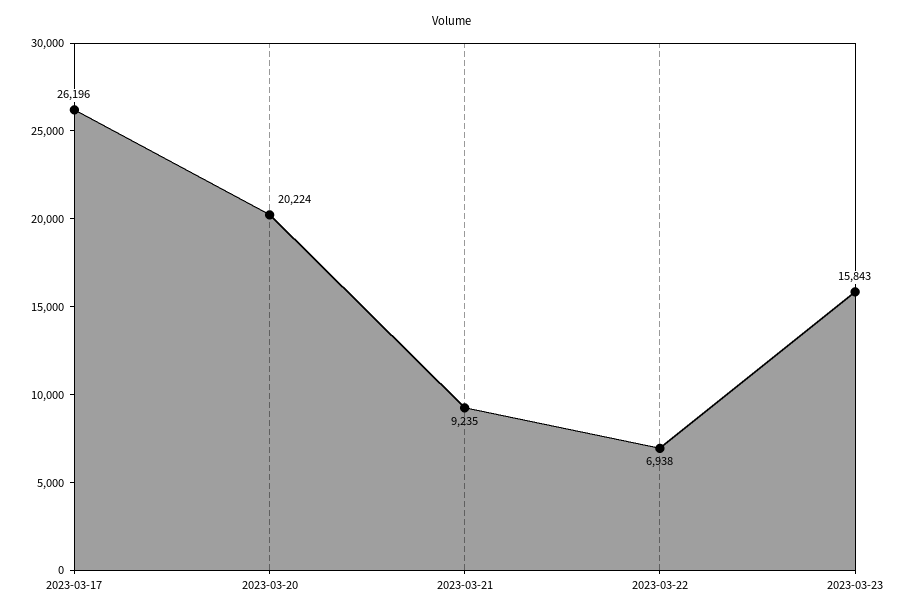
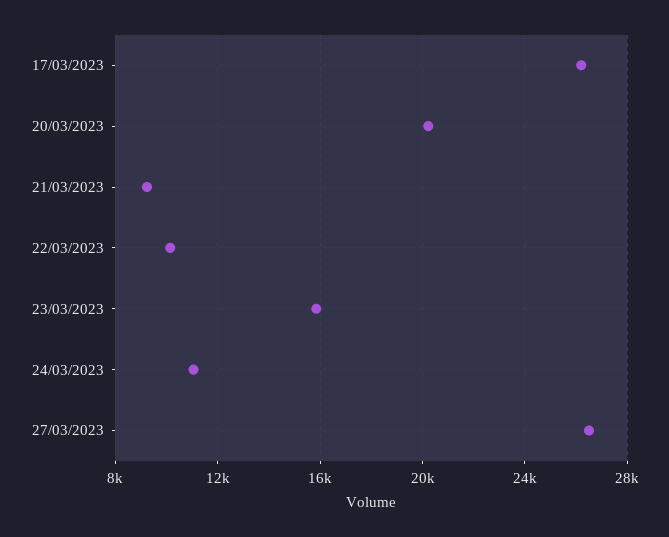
2023-03-22: 6938 -> 10000
24/03/2023: none -> 11000
27/03/2023: none -> 26500

